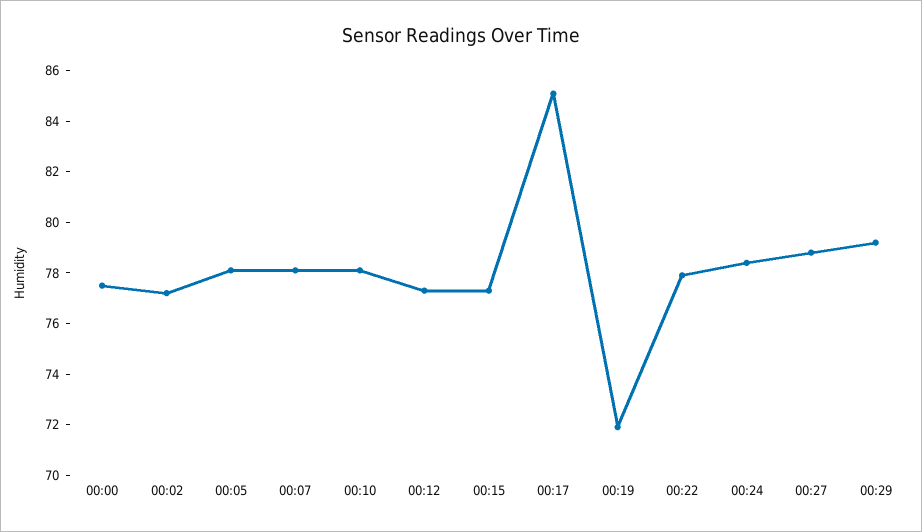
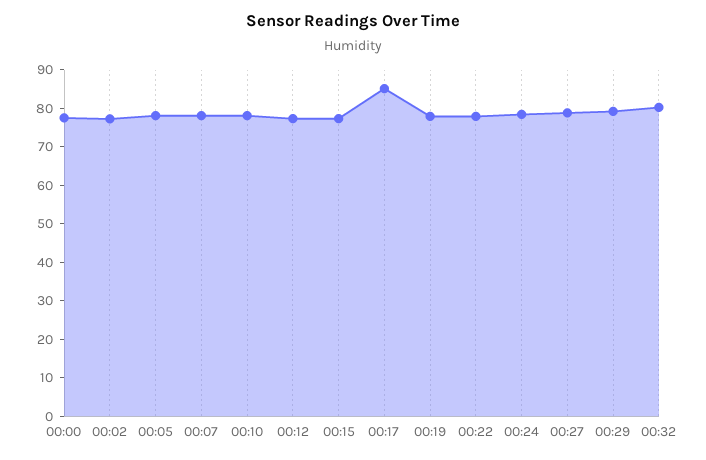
00:19: 72 -> 77.5
00:32: none -> 80

